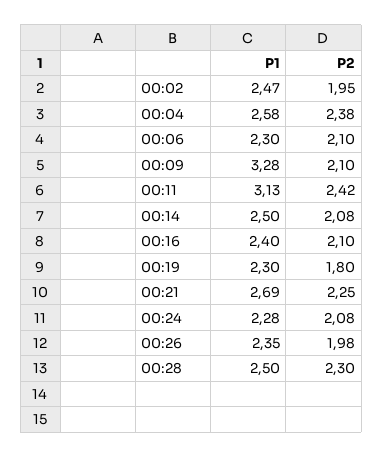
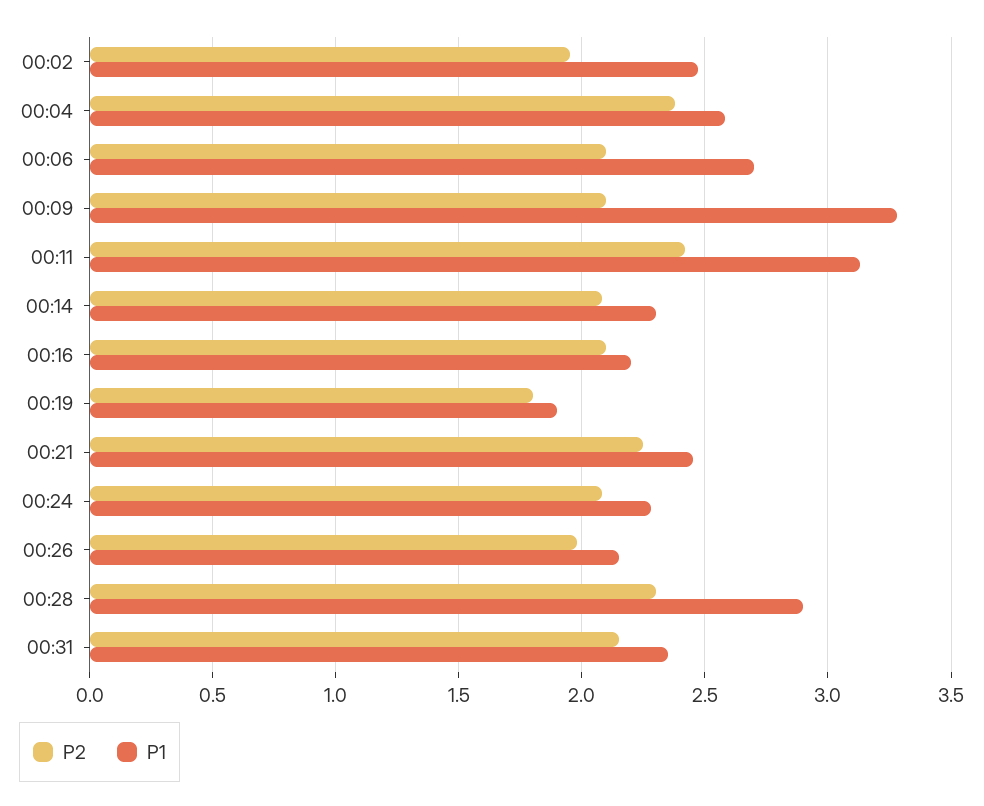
P1, 00:06: 2.3 -> 2.7
P1, 00:14: 2.5 -> 2.3
P1, 00:16: 2.4 -> 2.2
P1, 00:19: 2.3 -> 1.9
P1, 00:21: 2.69 -> 2.45
P1, 00:26: 2.35 -> 2.15
P1, 00:28: 2.5 -> 2.9
P2, 00:31: none -> 2.15
P1, 00:31: none -> 2.35

